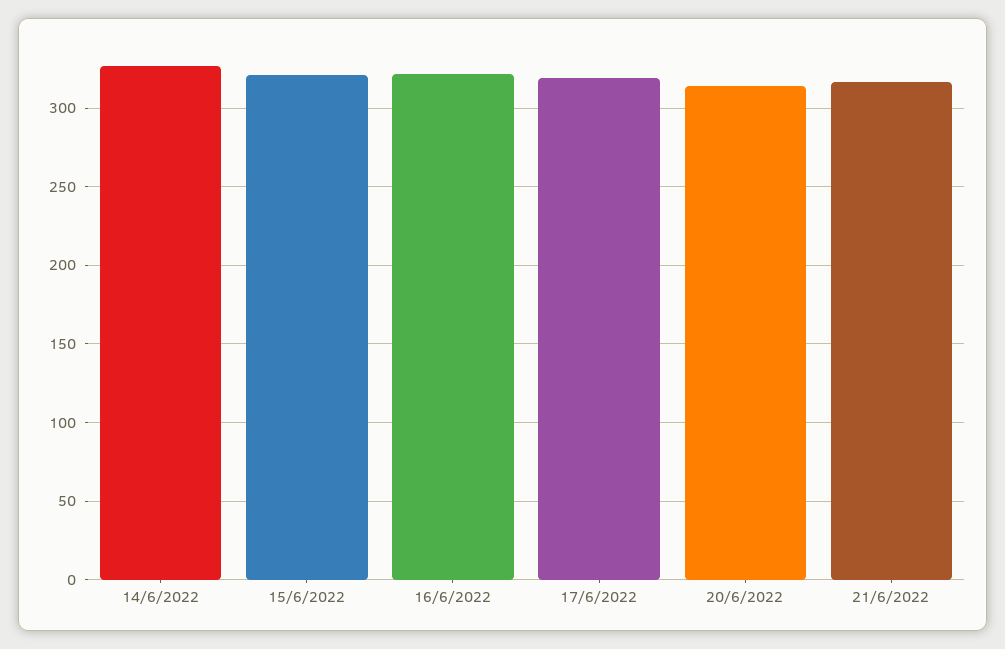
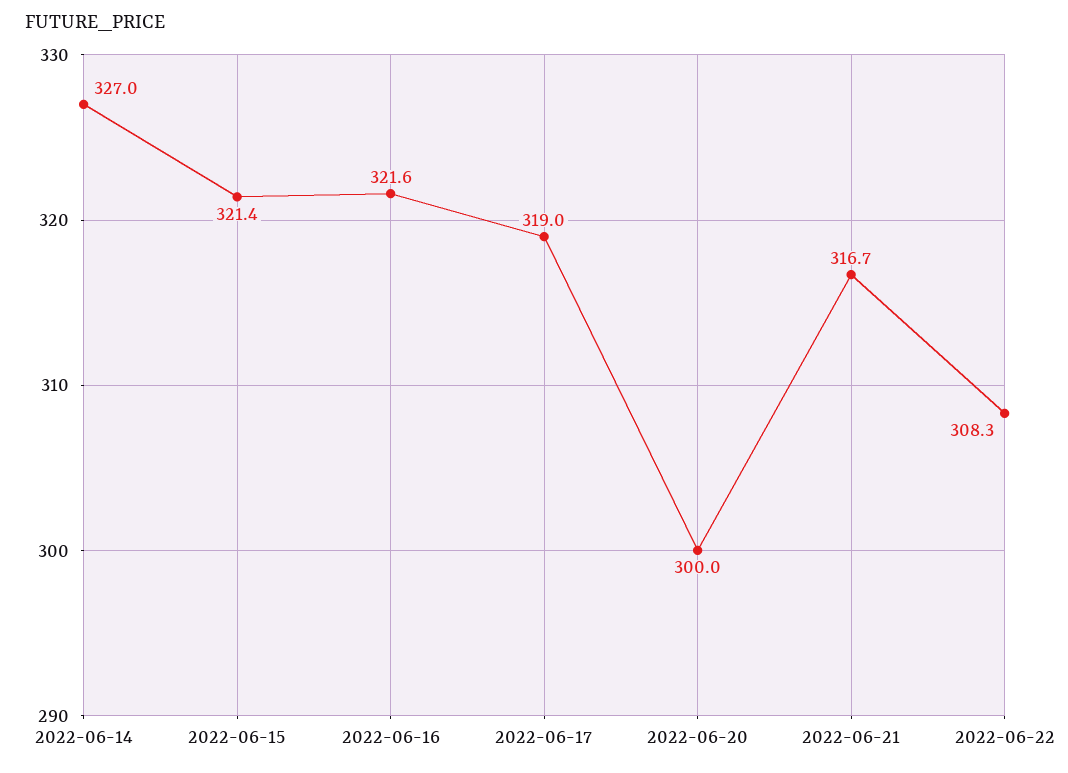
20/6/2022: 315 -> 300
2022-06-22: none -> 308.3

